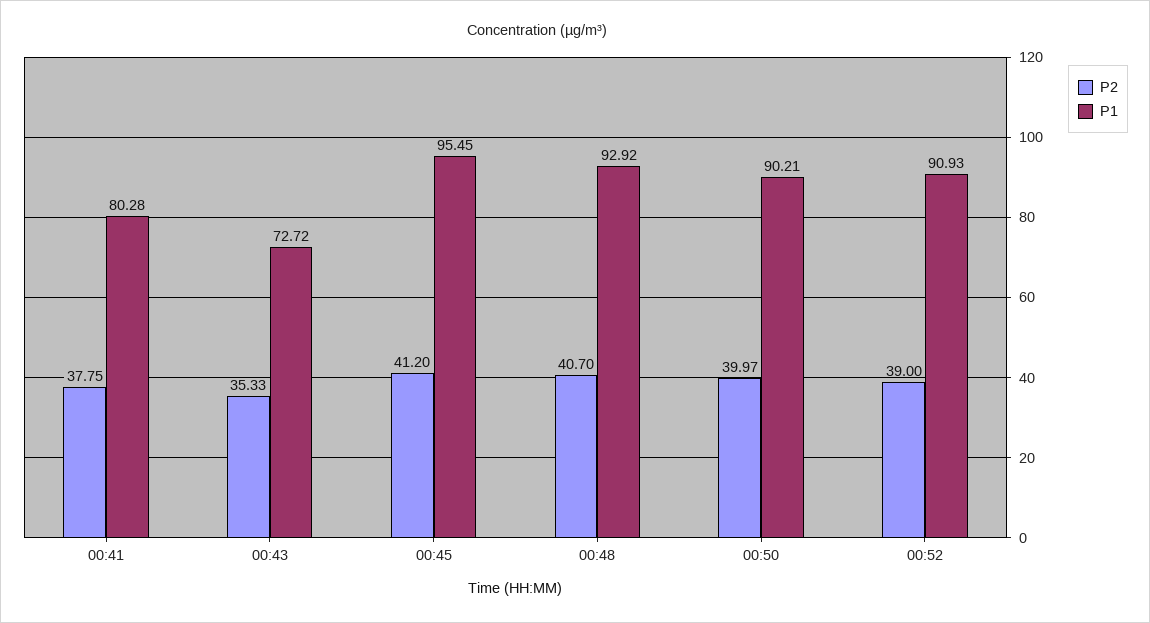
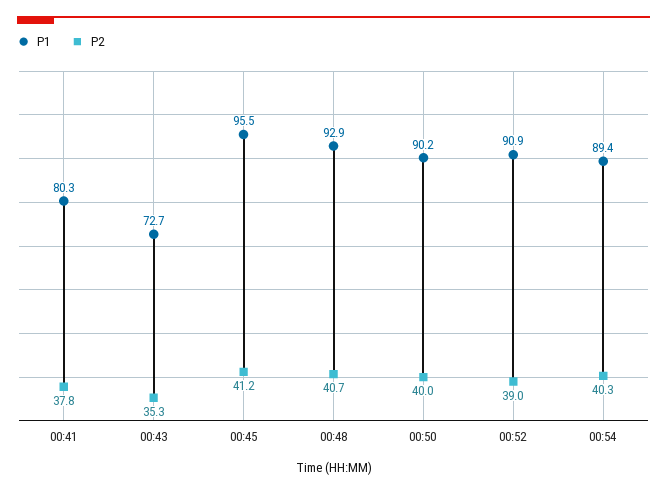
P1, 00:54: none -> 89.4
P2, 00:54: none -> 40.3

